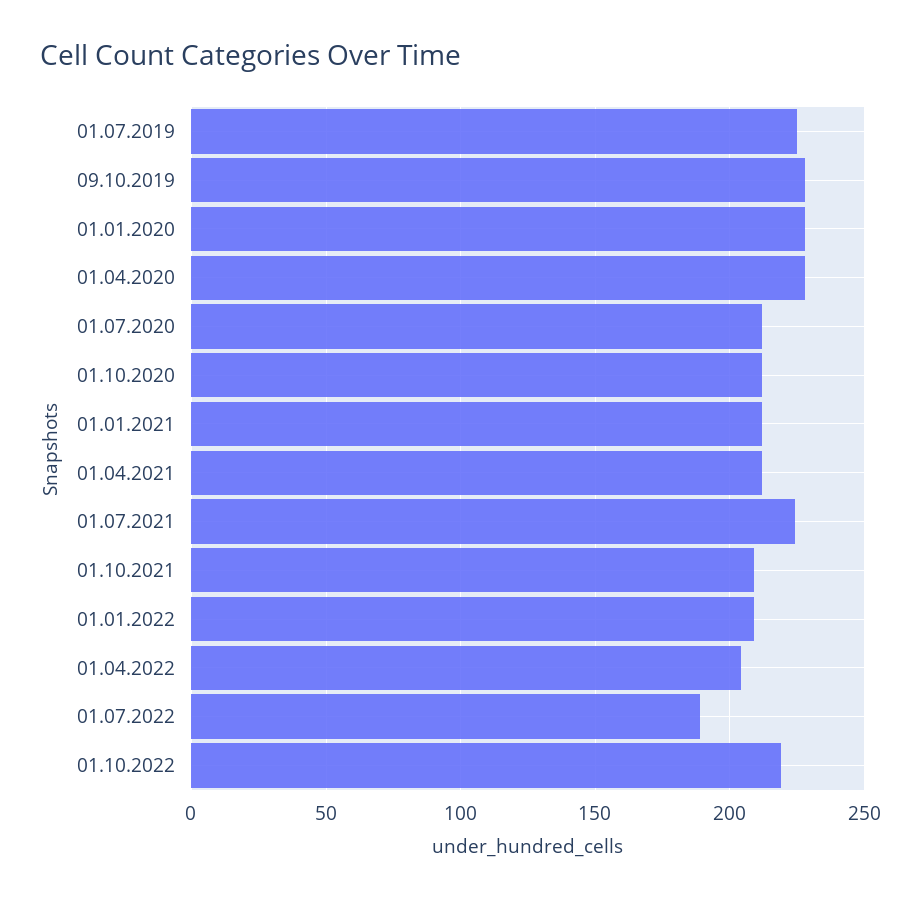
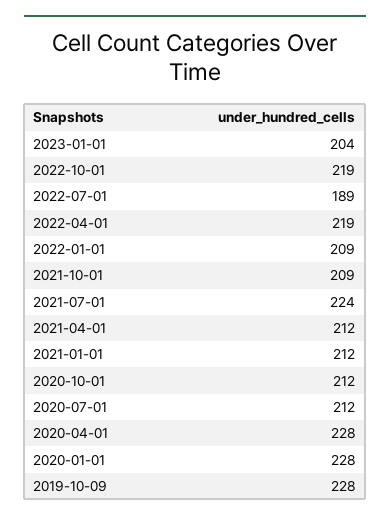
01.07.2019: 225 -> none
01.04.2022: 205 -> 219
2023-01-01: none -> 204

